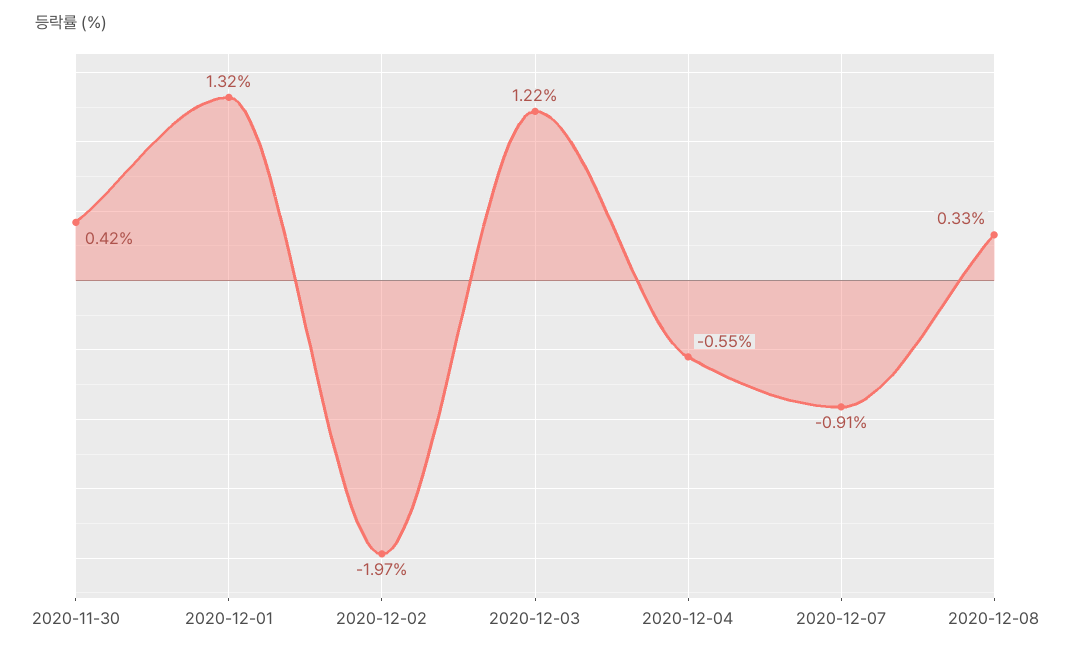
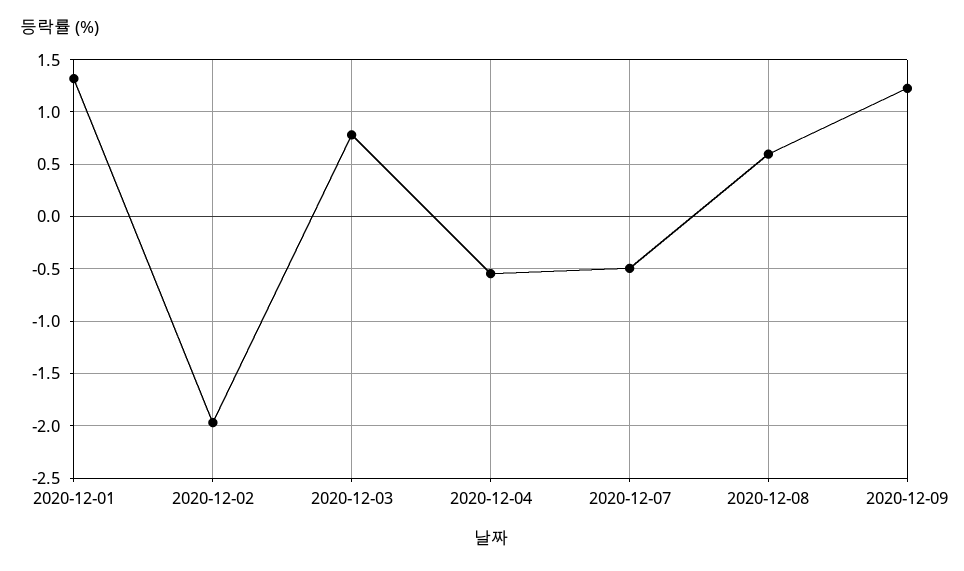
2020-11-30: 0.42 -> none
2020-12-03: 1.22 -> 0.8
2020-12-07: -0.91 -> -0.5
2020-12-08: 0.33 -> 0.6
2020-12-09: none -> 1.2

